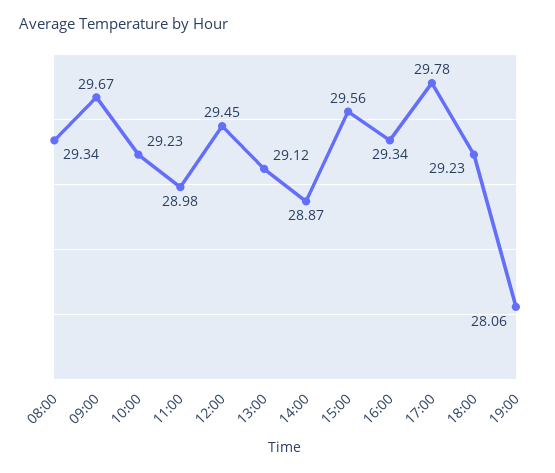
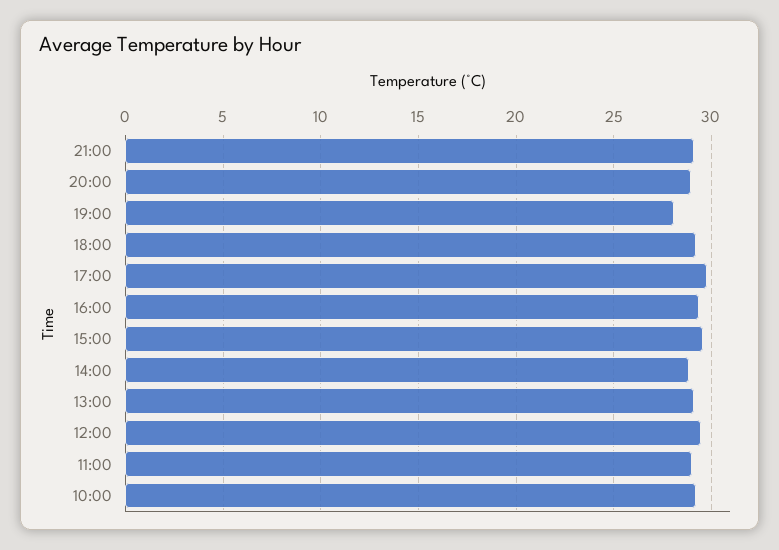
08:00: 29.34 -> none
09:00: 29.67 -> none
21:00: none -> 29
20:00: none -> 29

